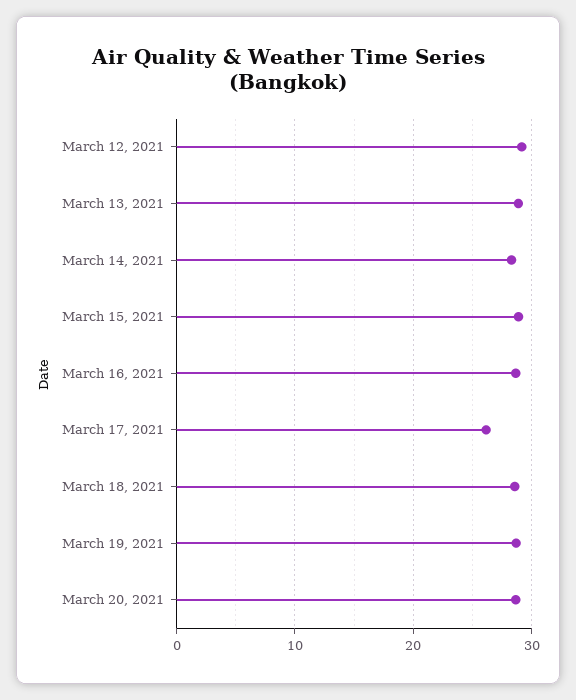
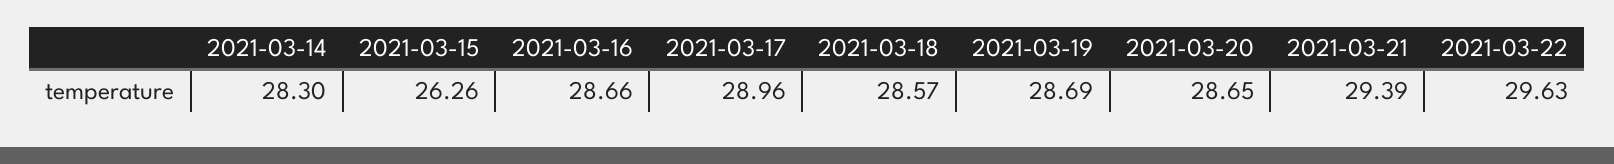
March 12, 2021: 29 -> none
March 13, 2021: 29 -> none
March 15, 2021: 29 -> 26.26
March 17, 2021: 26 -> 28.96
2021-03-21: none -> 29.39
2021-03-22: none -> 29.63

